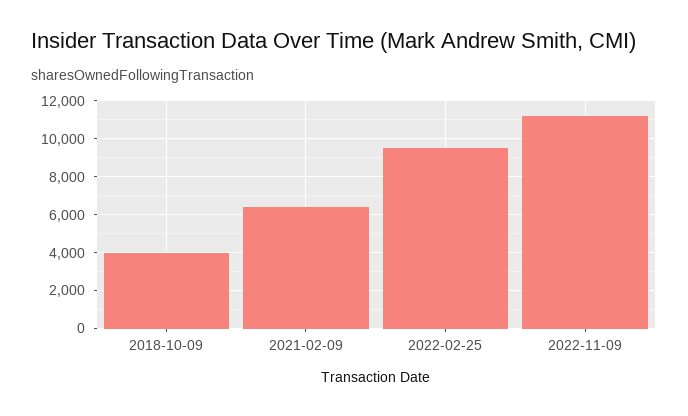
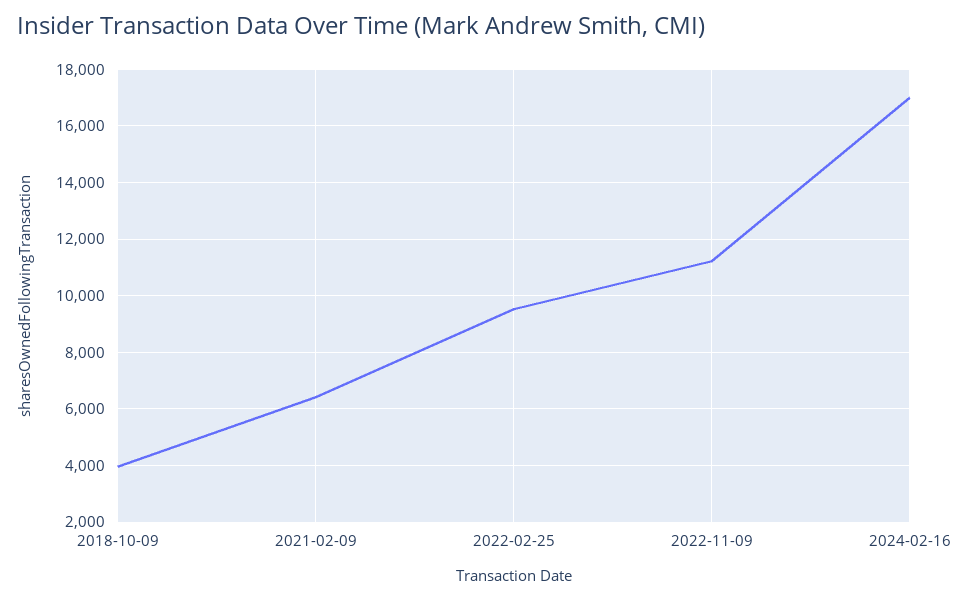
2024-02-16: none -> 17000

